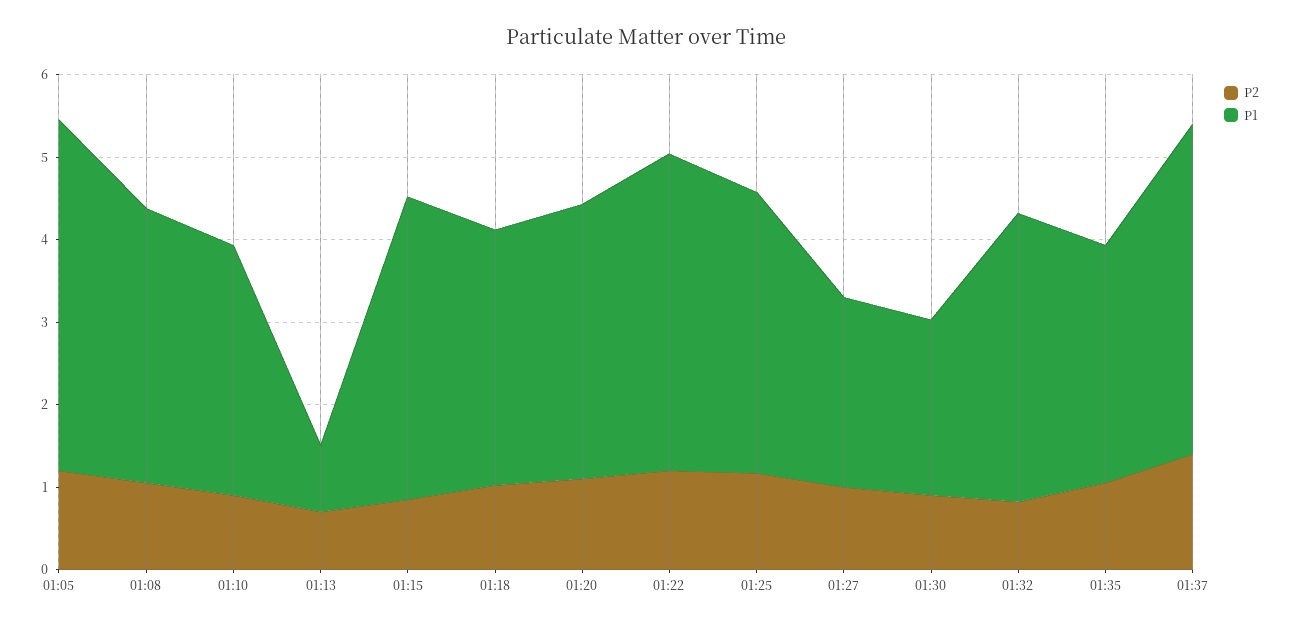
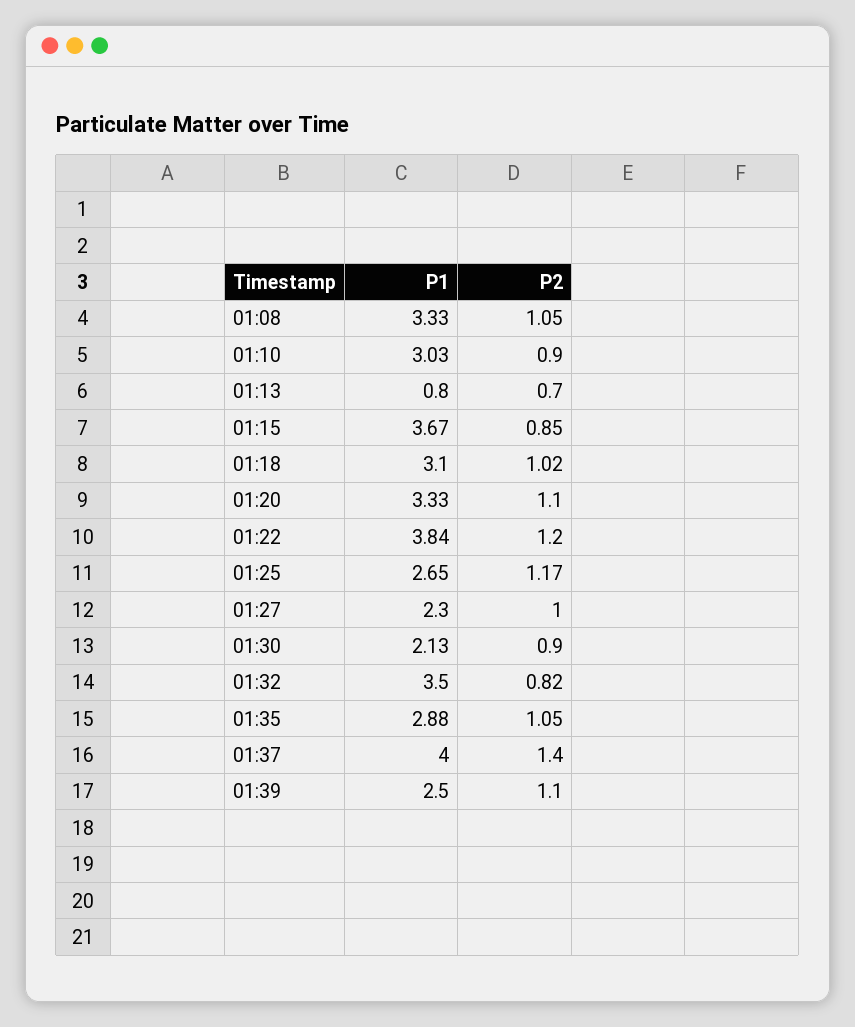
P2, 01:05: 1.2 -> none
P1, 01:05: 4.2 -> none
P1, 01:25: 3.4 -> 2.65
P1, 01:39: none -> 2.5
P2, 01:39: none -> 1.1

